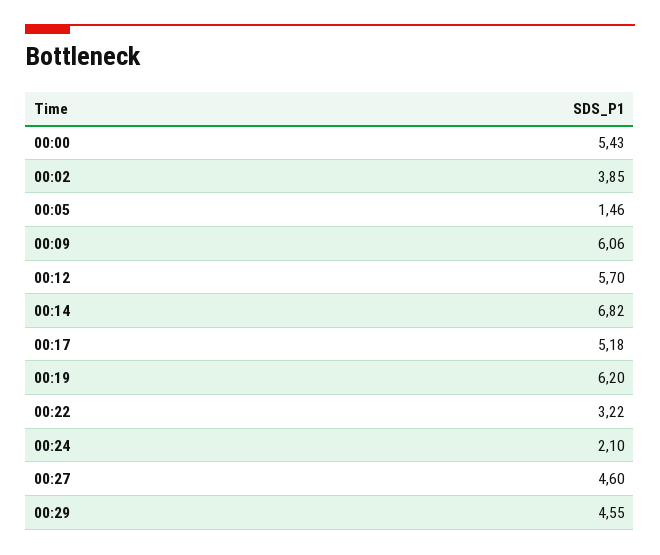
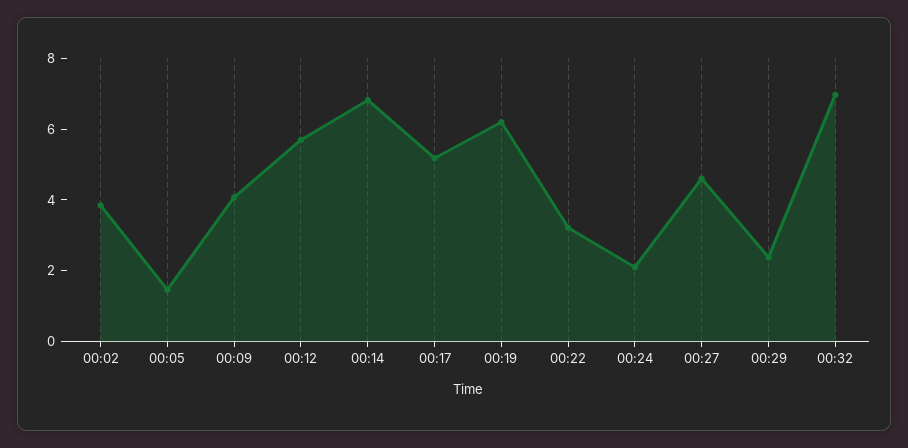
00:00: 5.43 -> none
00:09: 6.06 -> 4
00:29: 4.55 -> 2.5
00:32: none -> 7

